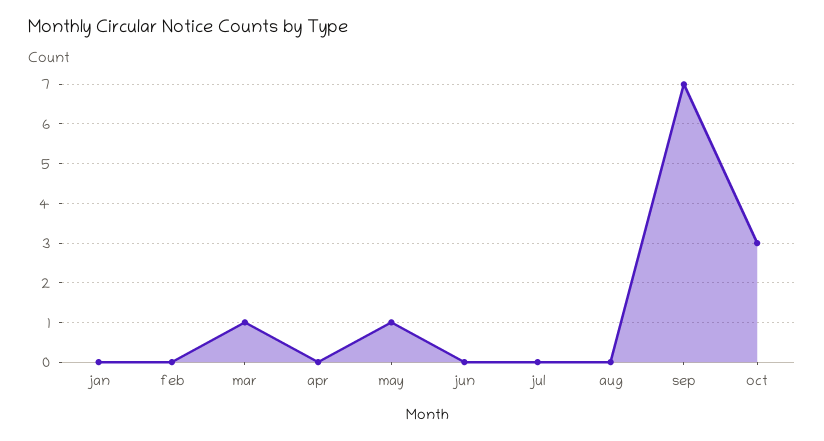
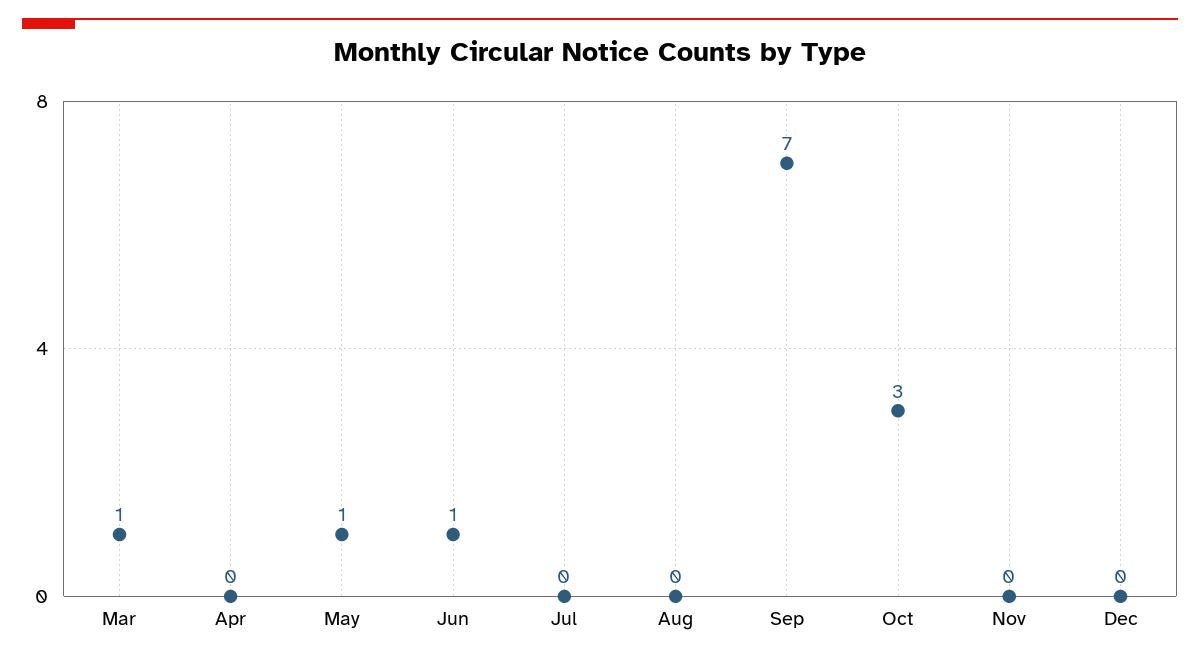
jan: 0 -> none
feb: 0 -> none
jun: 0 -> 1
Nov: none -> 0
Dec: none -> 0

